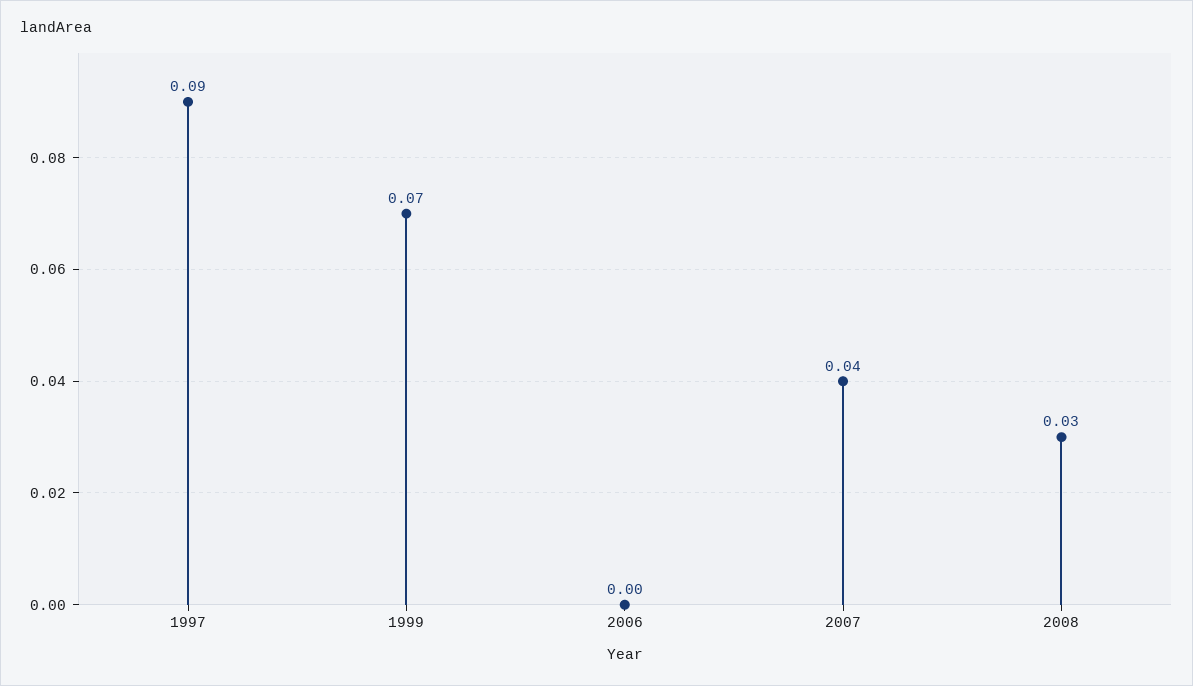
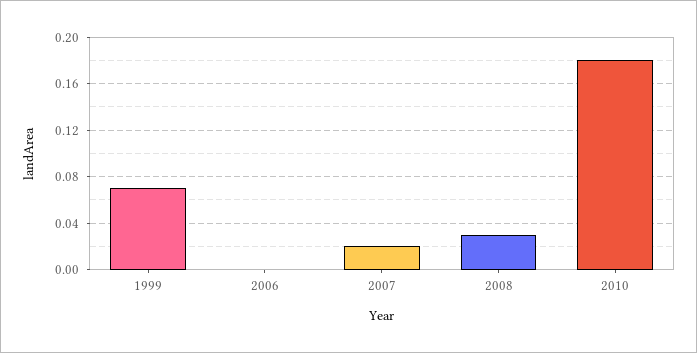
1997: 0.09 -> none
2007: 0.04 -> 0.02
2010: none -> 0.18

